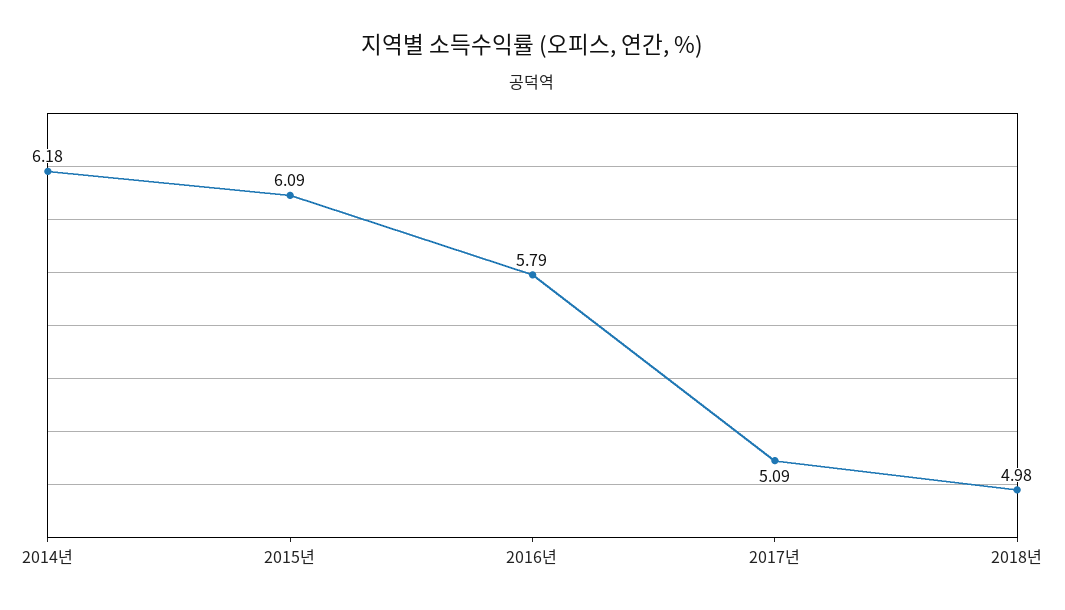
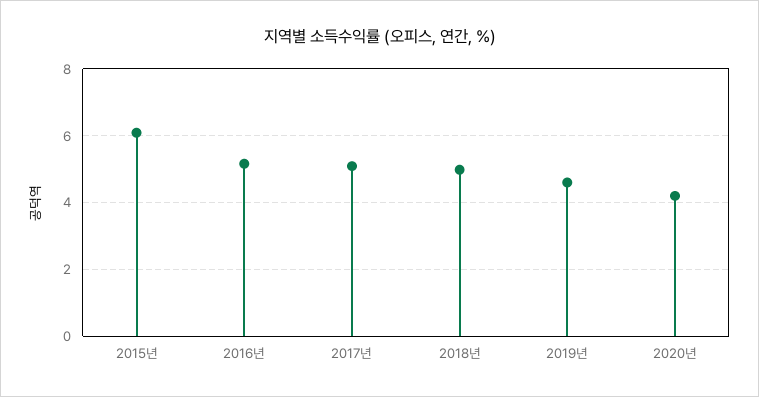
2014년: 6.18 -> none
2016년: 5.79 -> 5.2
2019년: none -> 4.6
2020년: none -> 4.2

